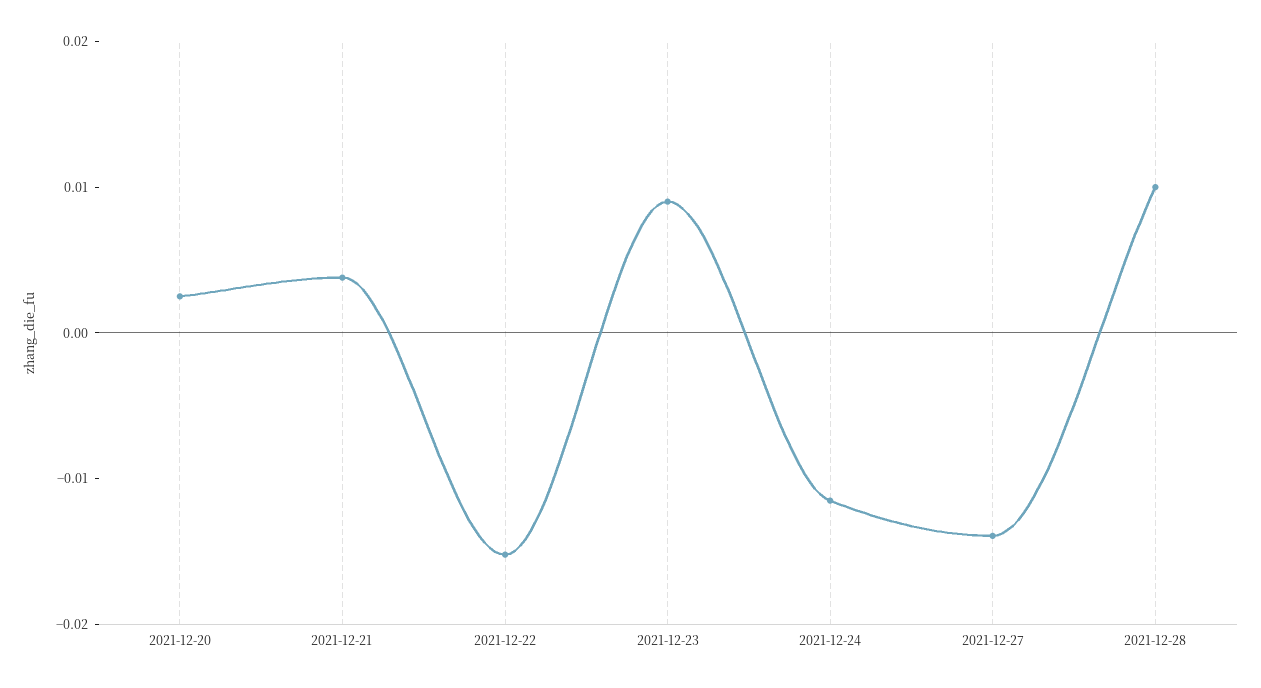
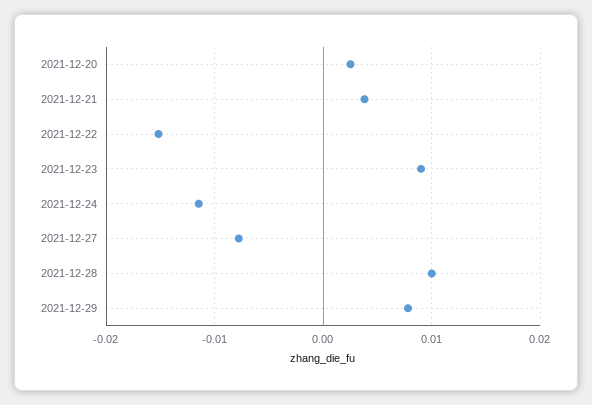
2021-12-27: -0.014 -> -0.008
2021-12-29: none -> 0.008

